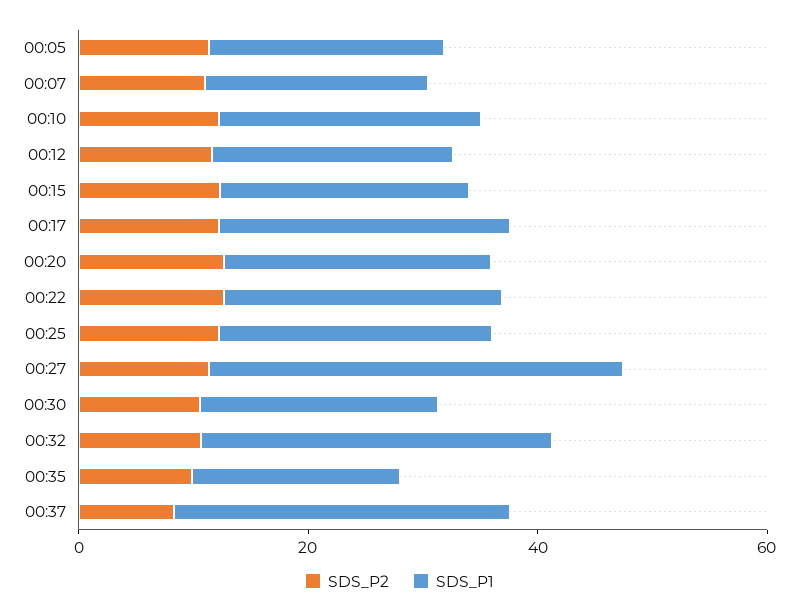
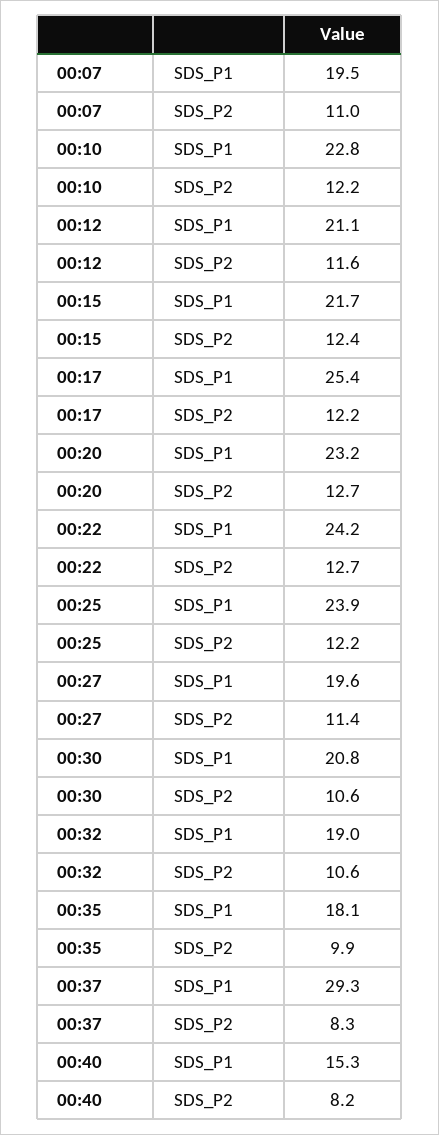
SDS_P2, 00:05: 10 -> none
SDS_P1, 00:05: 20 -> none
SDS_P1, 00:27: 35 -> 19.6
SDS_P1, 00:32: 30 -> 19
SDS_P1, 00:40: none -> 15.3
SDS_P2, 00:40: none -> 8.2

